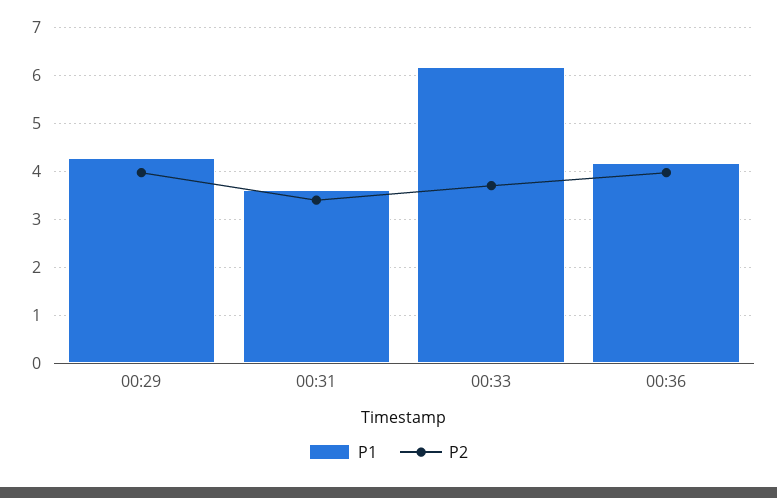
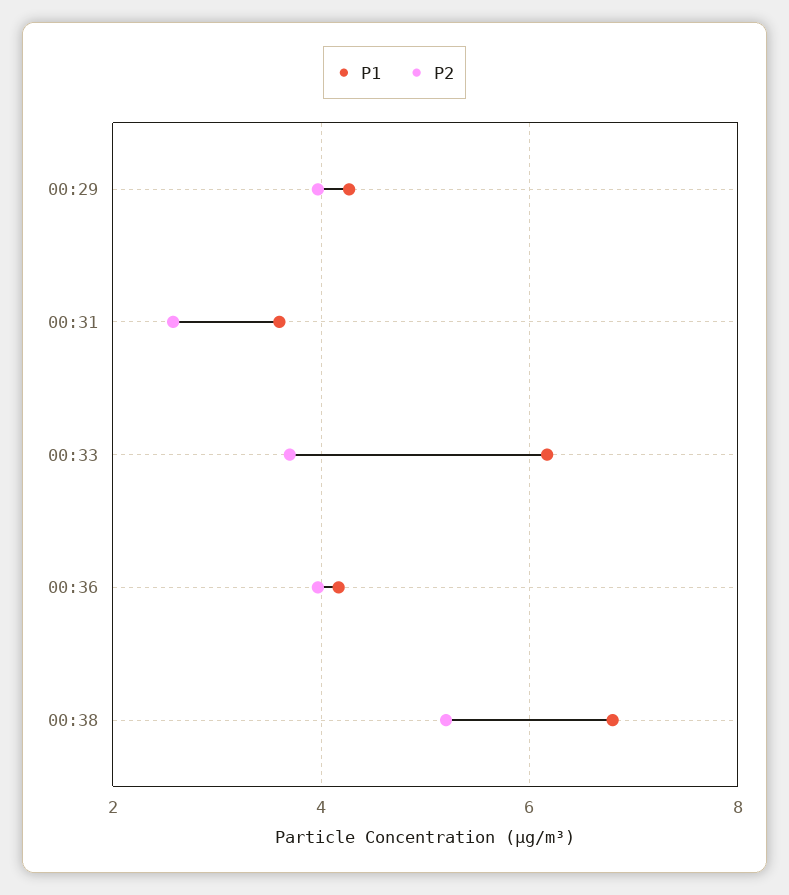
P2, 00:31: 3.4 -> 2.6
P1, 00:38: none -> 6.8
P2, 00:38: none -> 5.2

